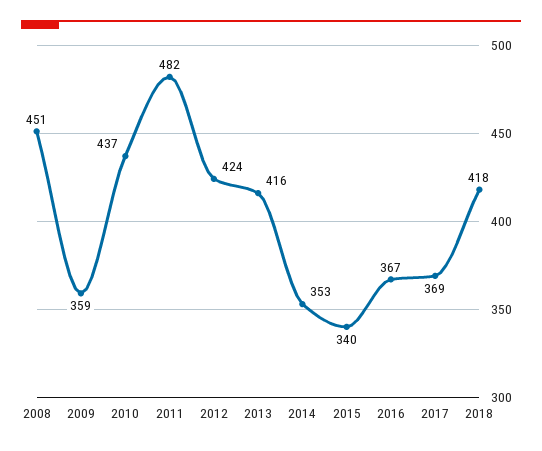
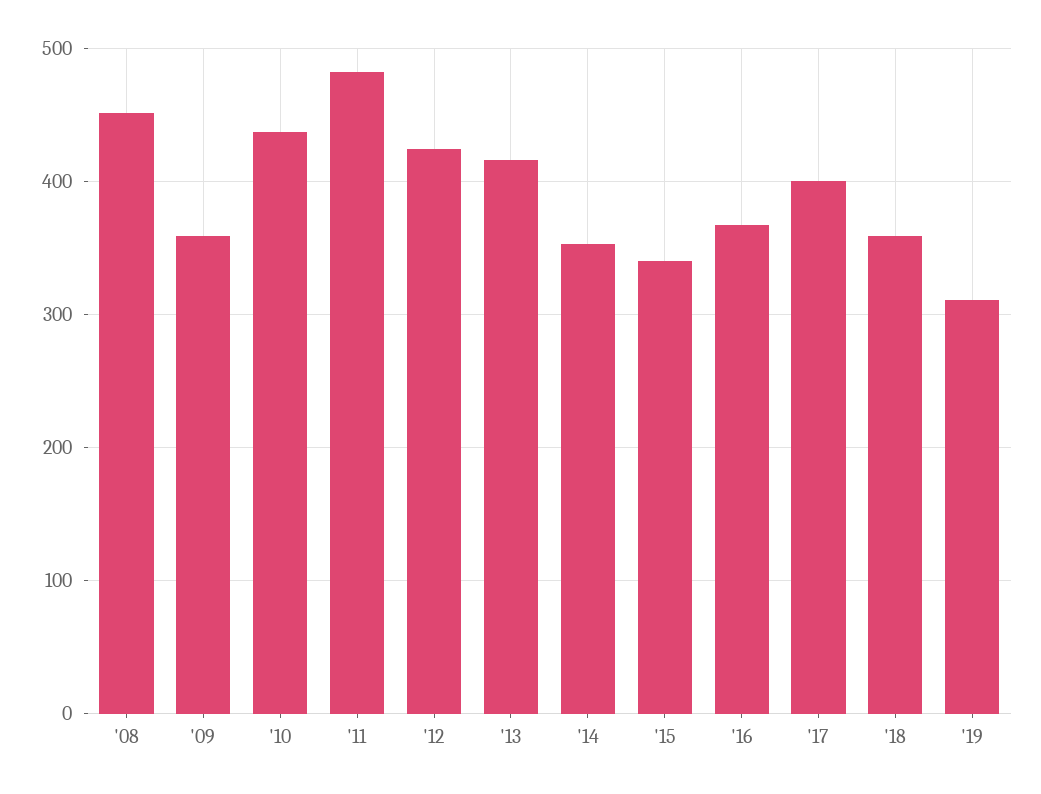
2017: 369 -> 400
2018: 418 -> 360
'19: none -> 310

